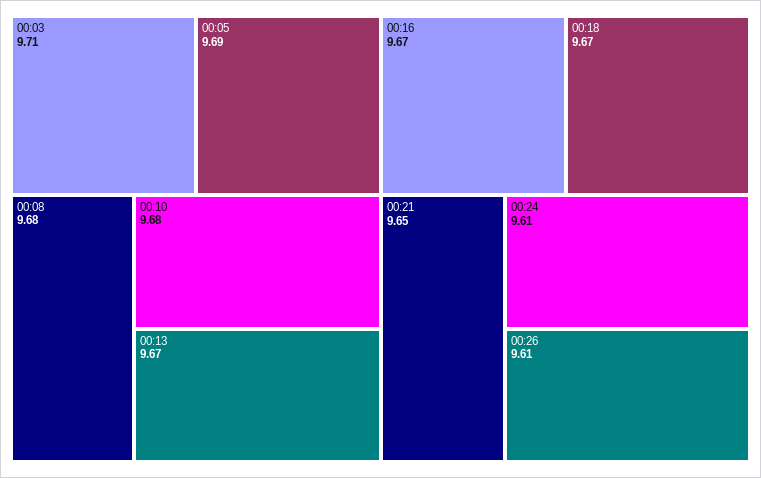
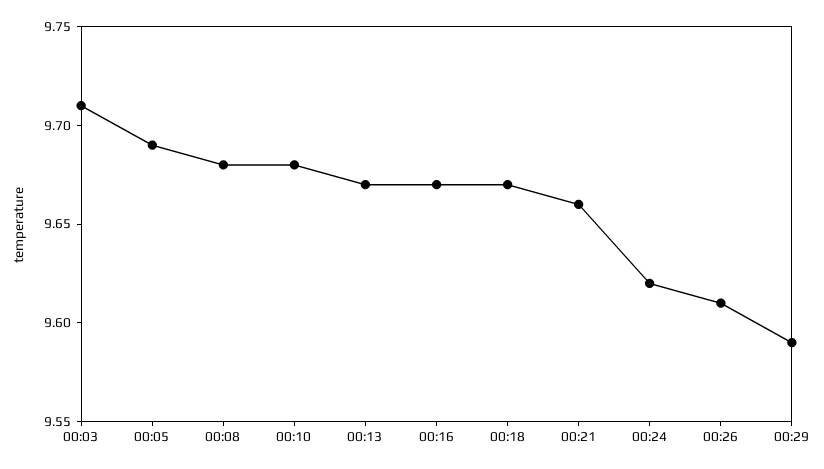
00:21: 9.65 -> 9.66
00:24: 9.61 -> 9.62
00:29: none -> 9.59

